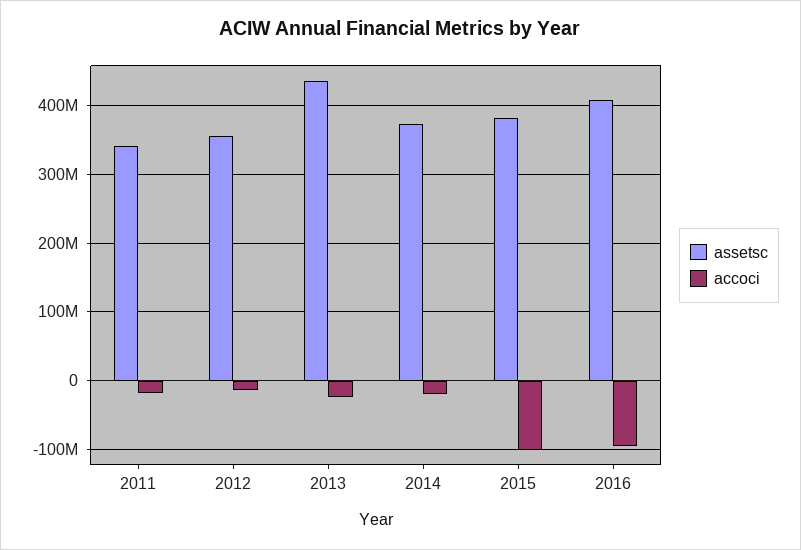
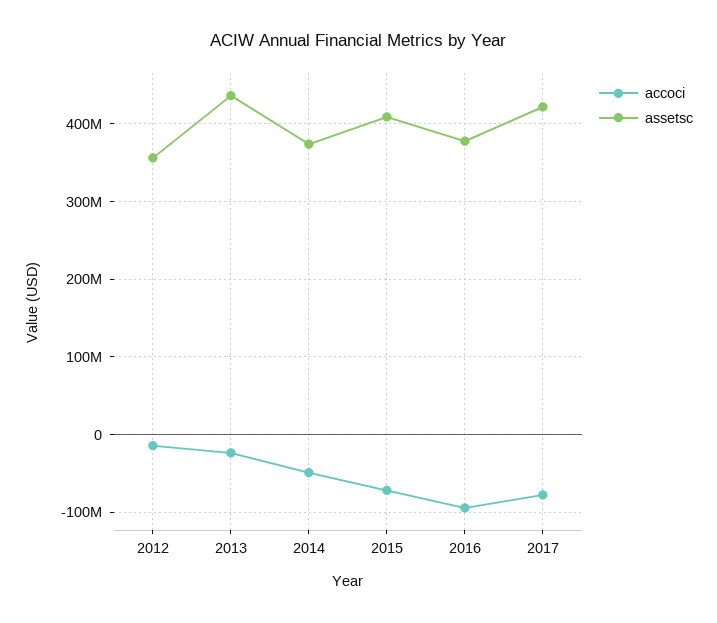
assetsc, 2011: 340000000 -> none
accoci, 2011: -20000000 -> none
accoci, 2014: -20000000 -> -50000000
assetsc, 2015: 380000000 -> 410000000
accoci, 2015: -100000000 -> -70000000
assetsc, 2016: 410000000 -> 380000000
accoci, 2017: none -> -80000000
assetsc, 2017: none -> 420000000

